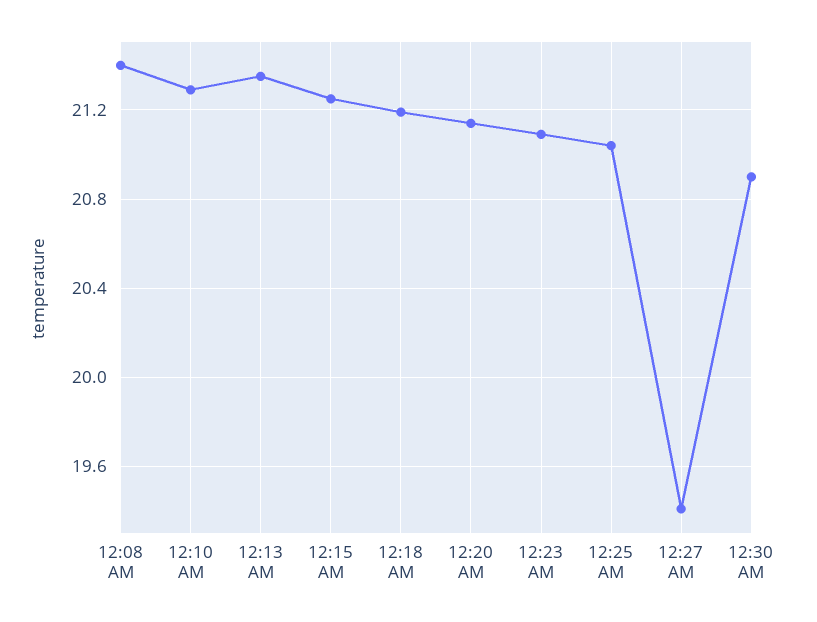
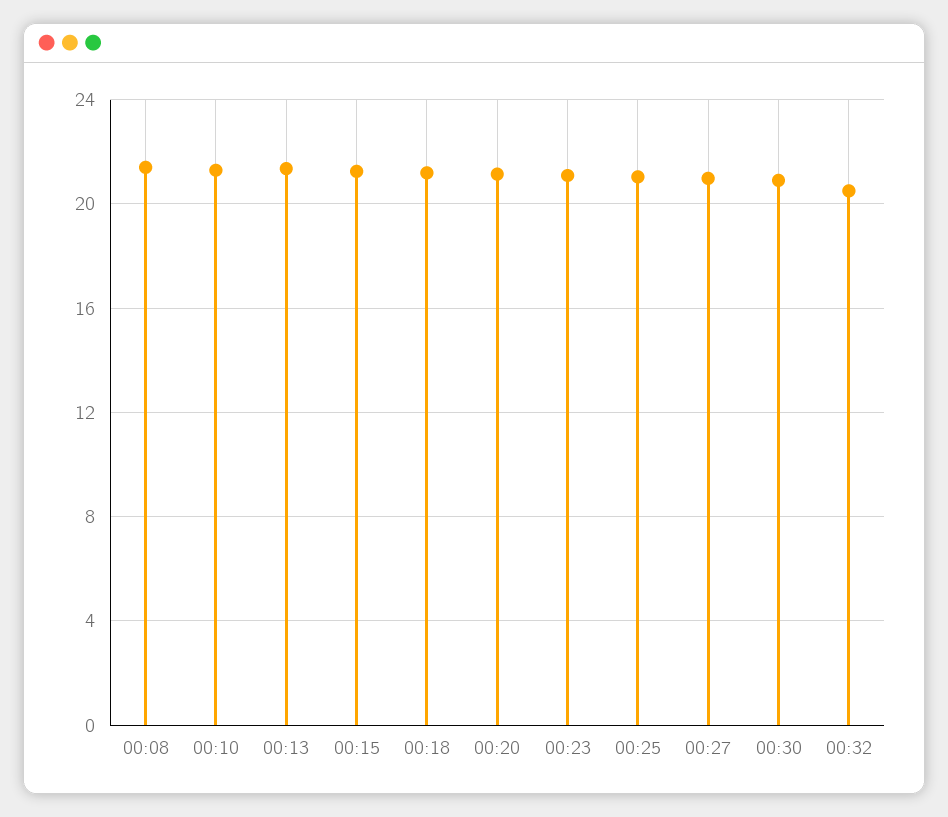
12:27 AM: 19.4 -> 21
00:32: none -> 20.5

